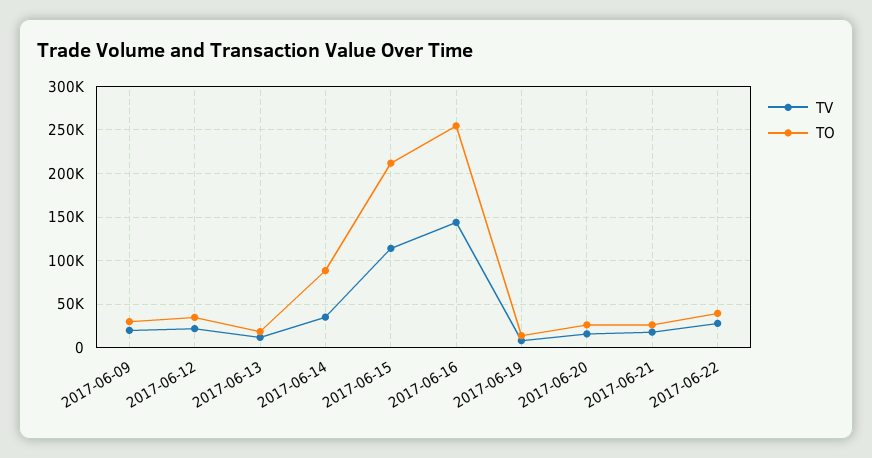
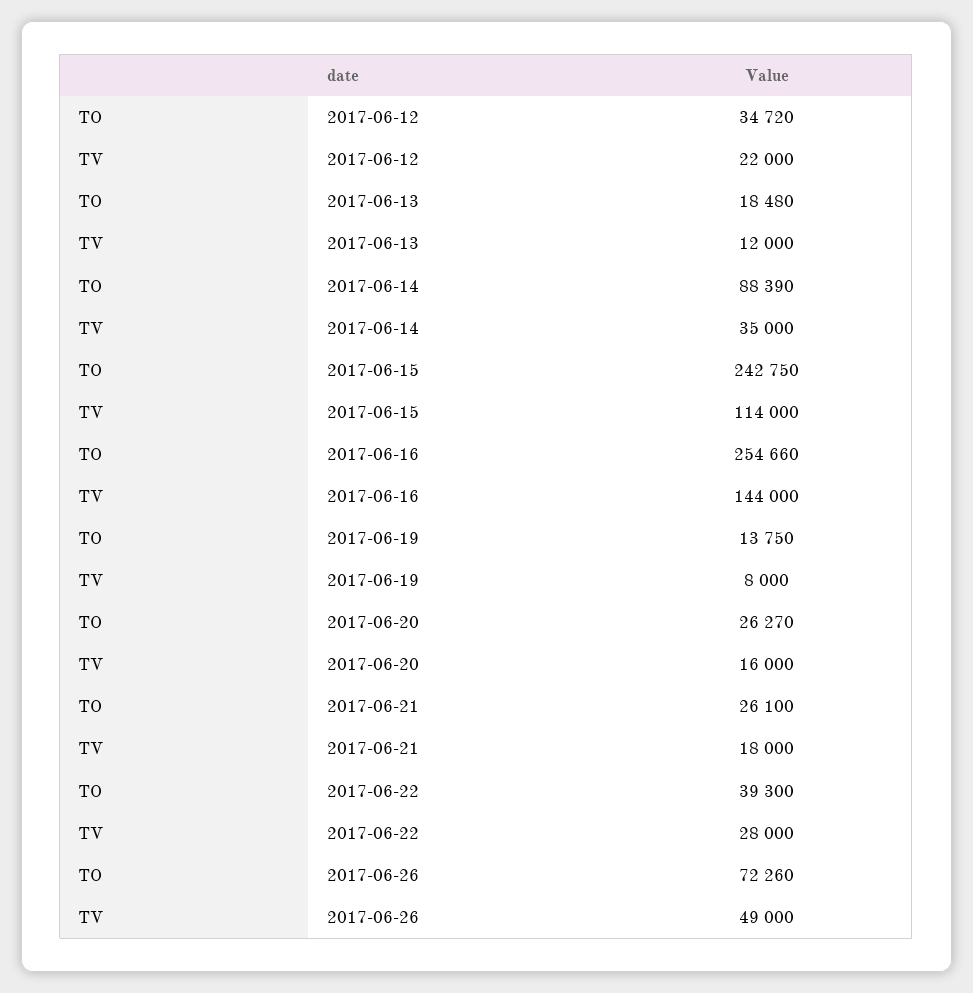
TV, 2017-06-09: 20000 -> none
TO, 2017-06-09: 30000 -> none
TO, 2017-06-15: 210000 -> 242750
TO, 2017-06-26: none -> 72260
TV, 2017-06-26: none -> 49000

